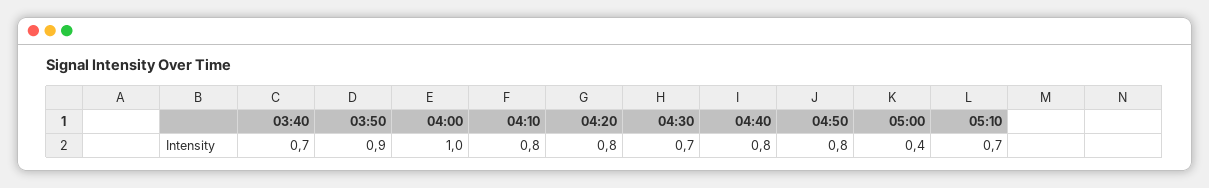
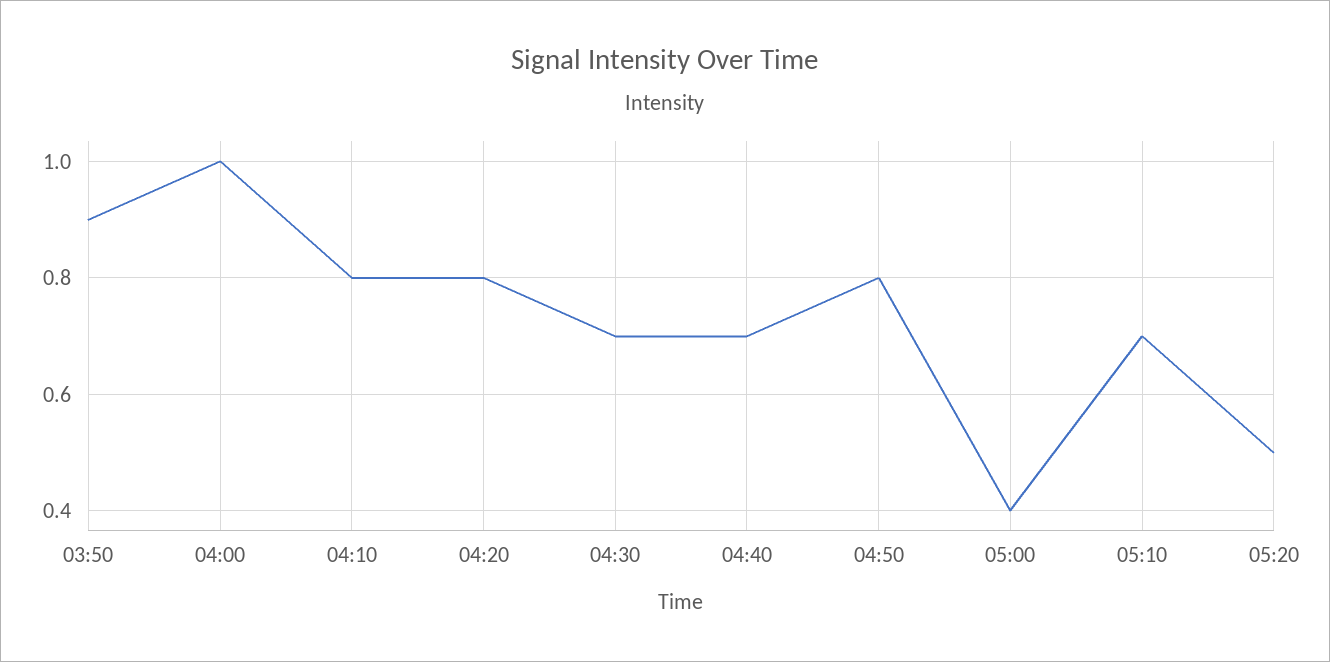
03:40: 0.7 -> none
04:40: 0.8 -> 0.7
05:20: none -> 0.5

